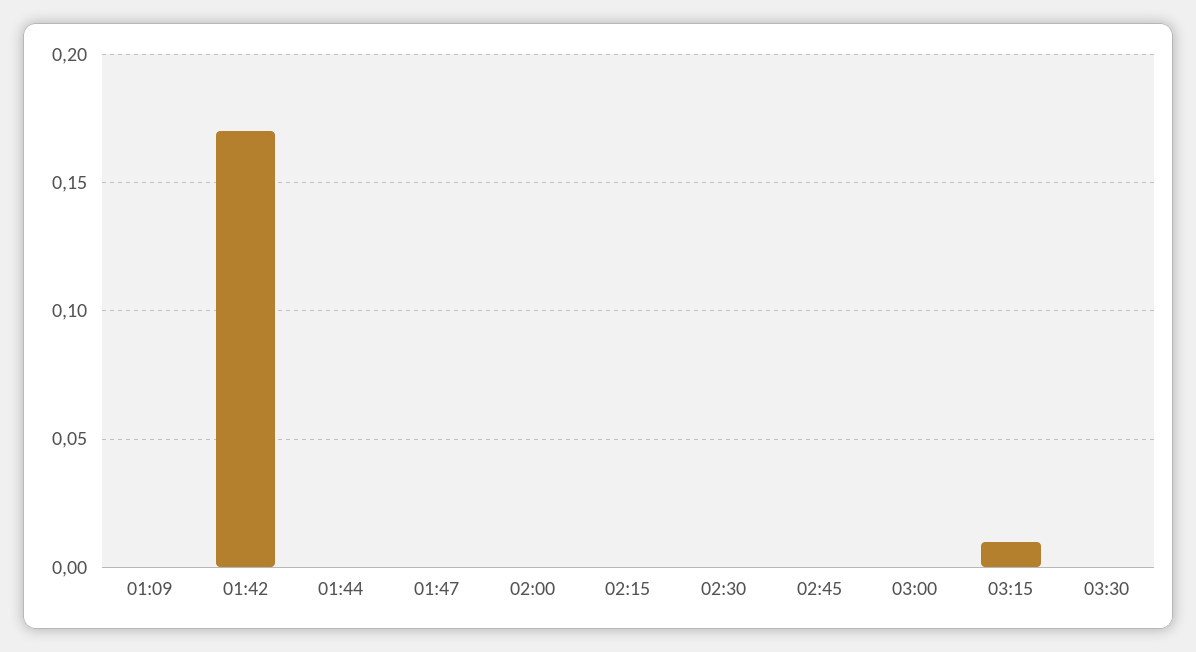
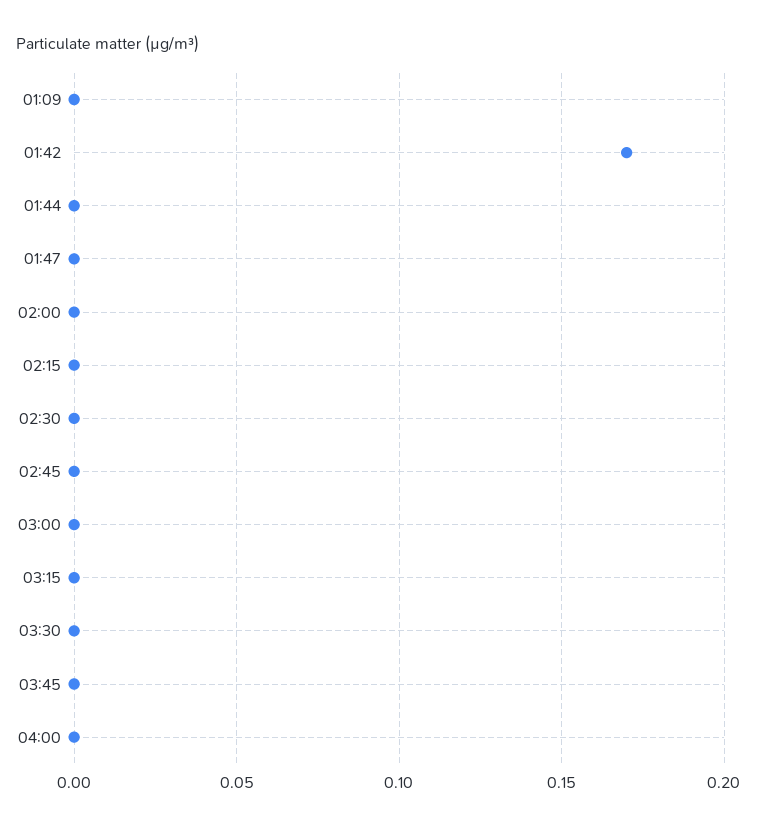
03:15: 0.01 -> 0
03:45: none -> 0
04:00: none -> 0

